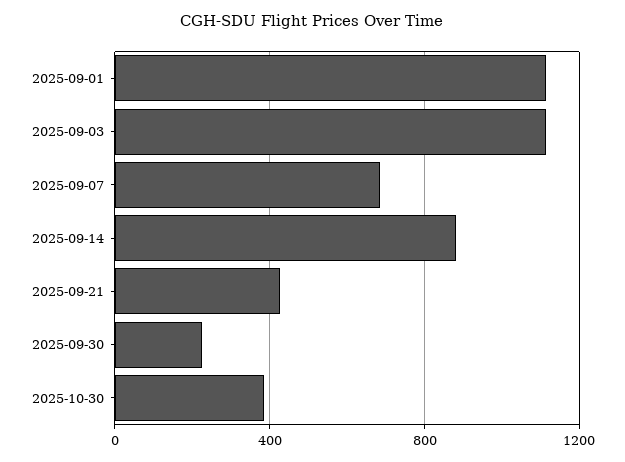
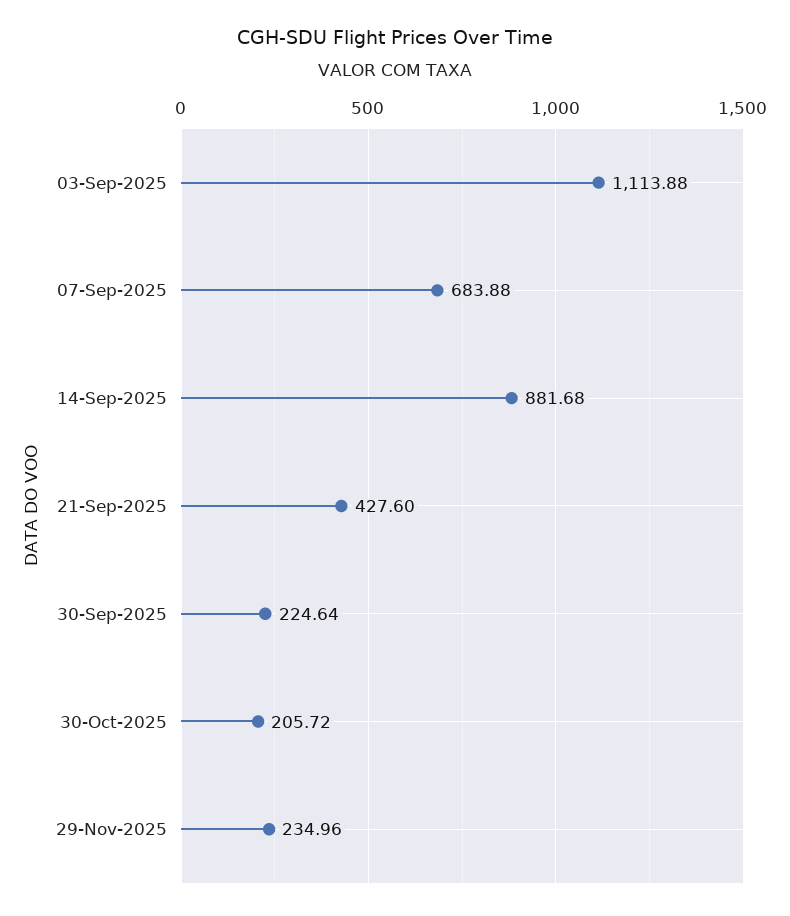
2025-09-01: 1100 -> none
2025-10-30: 400 -> 205.72
29-Nov-2025: none -> 234.96

